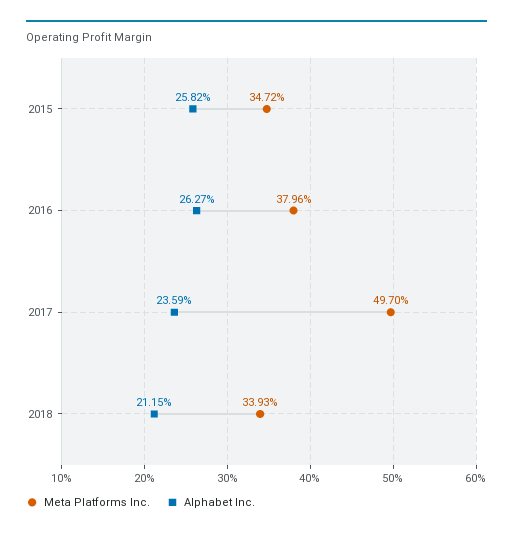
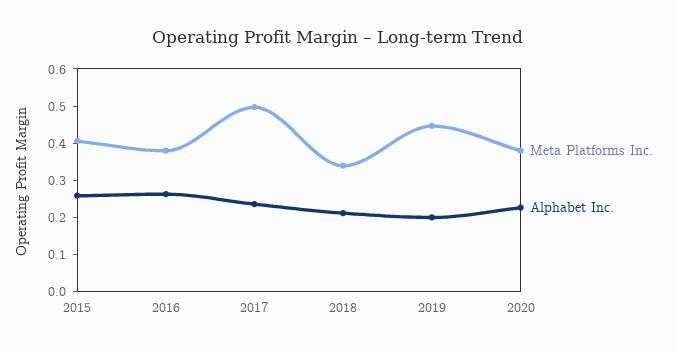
Meta Platforms Inc., 2015: 0.3472 -> 0.4
Meta Platforms Inc., 2019: none -> 0.45
Alphabet Inc., 2019: none -> 0.2
Meta Platforms Inc., 2020: none -> 0.375
Alphabet Inc., 2020: none -> 0.225

